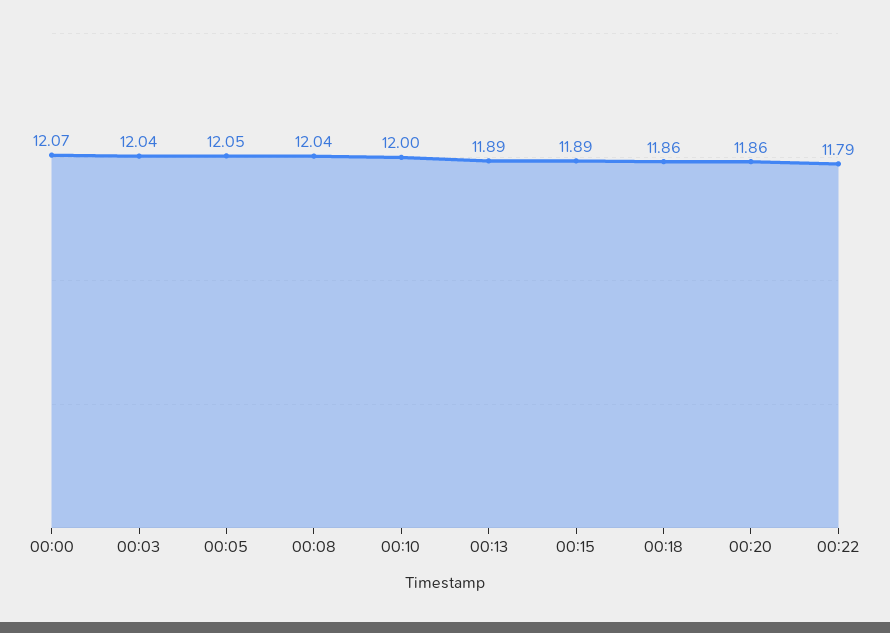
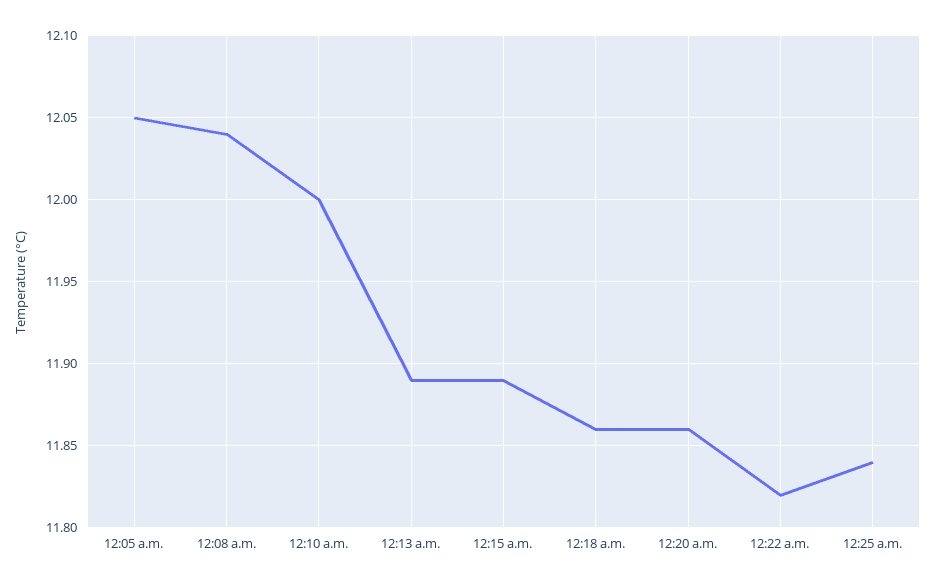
00:00: 12.07 -> none
00:03: 12.04 -> none
00:22: 11.79 -> 11.82
12:25 a.m.: none -> 11.84

